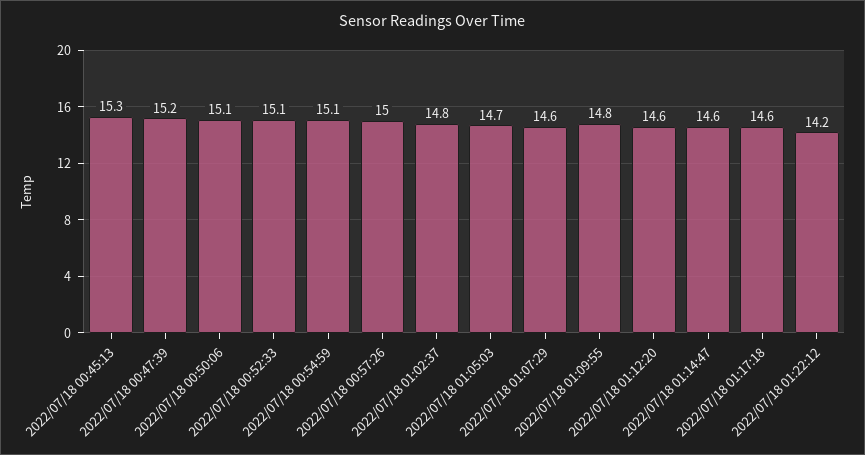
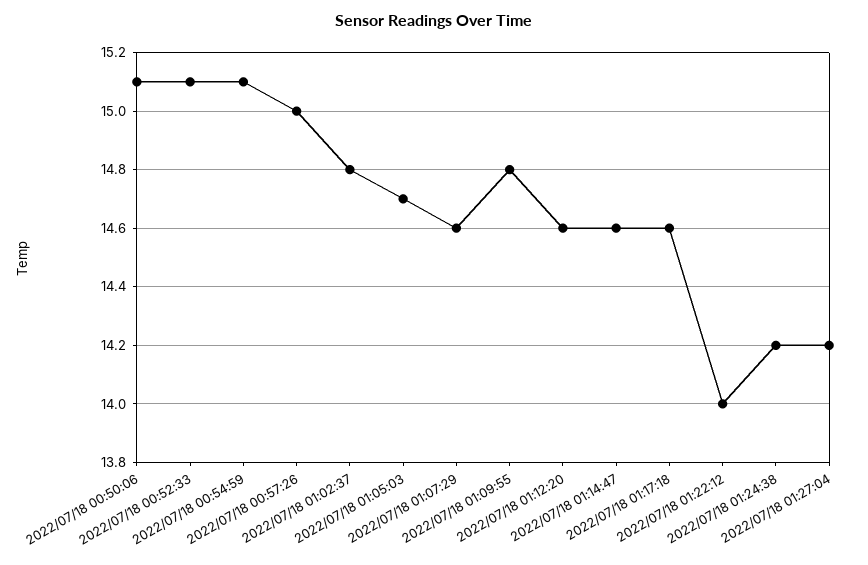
2022/07/18 00:45:13: 15.3 -> none
2022/07/18 00:47:39: 15.2 -> none
2022/07/18 01:22:12: 14.2 -> 14
2022/07/18 01:24:38: none -> 14.2
2022/07/18 01:27:04: none -> 14.2

